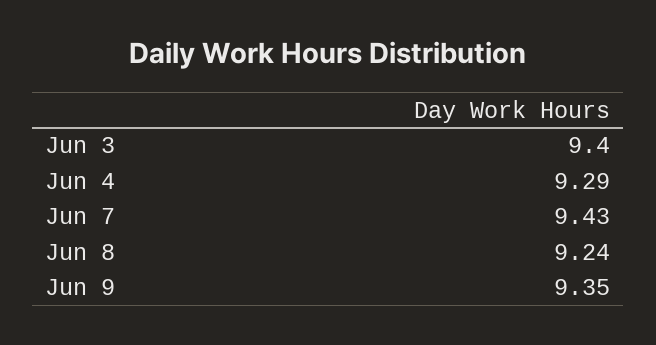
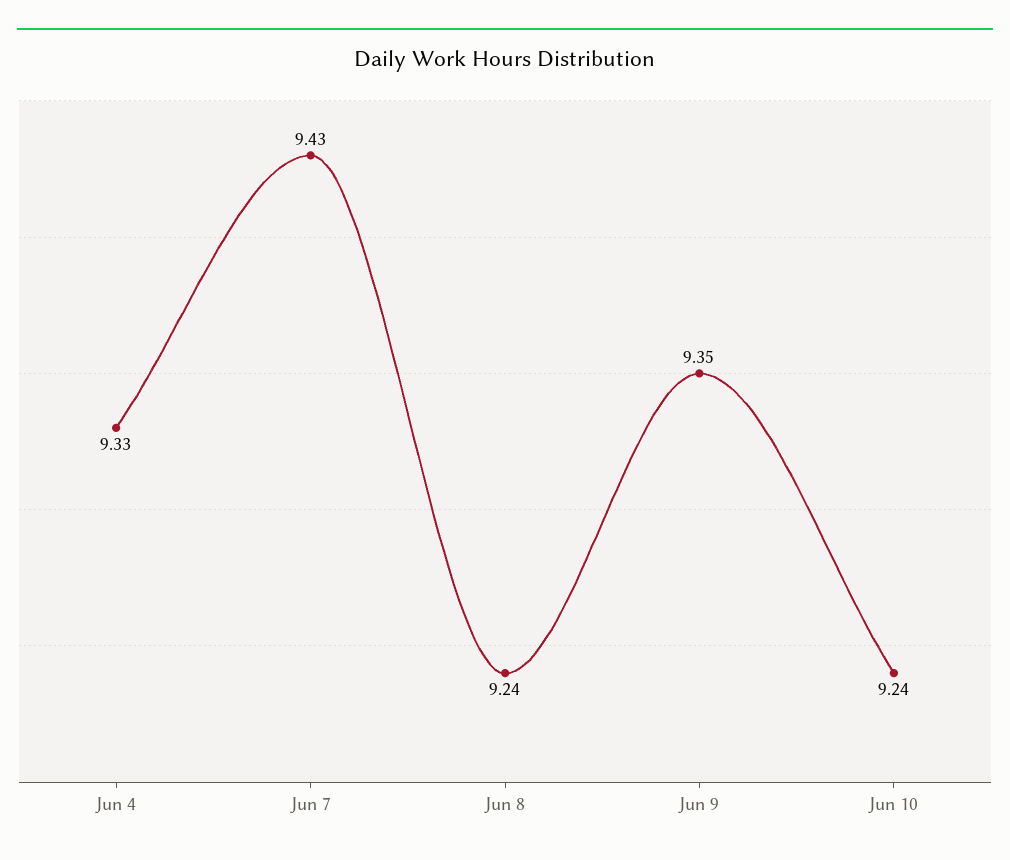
Jun 3: 9.4 -> none
Jun 4: 9.29 -> 9.33
Jun 10: none -> 9.24

